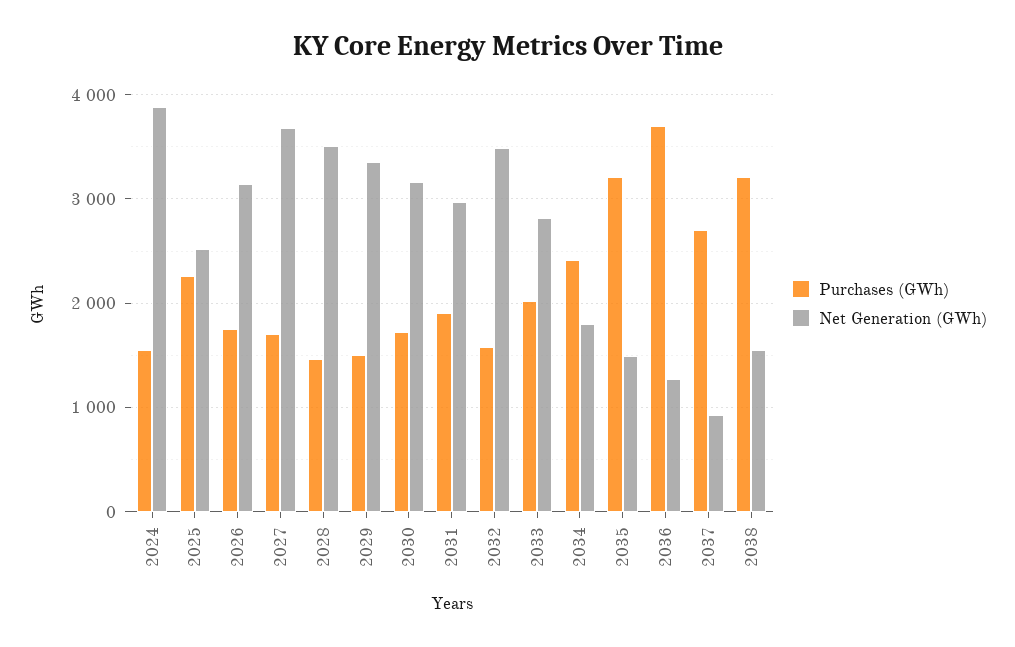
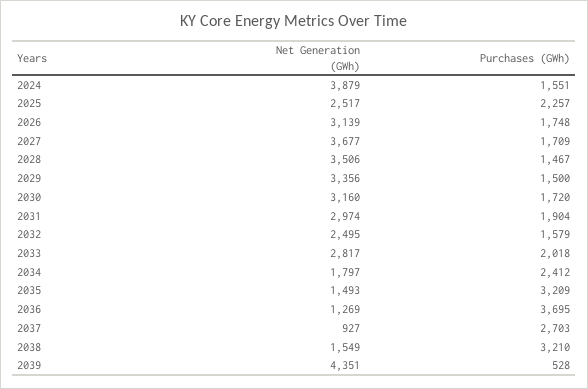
Net Generation (GWh), 2032: 3500 -> 2495
Net Generation (GWh), 2039: none -> 4351
Purchases (GWh), 2039: none -> 528

